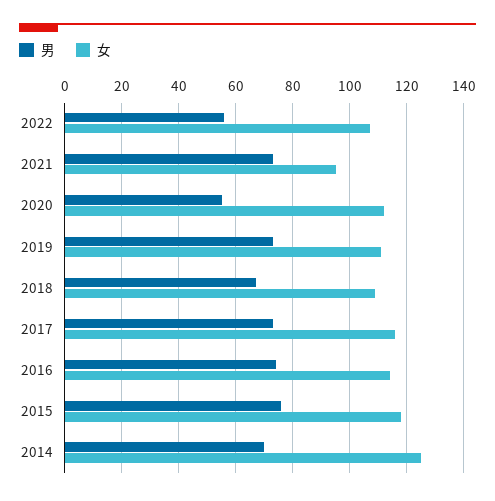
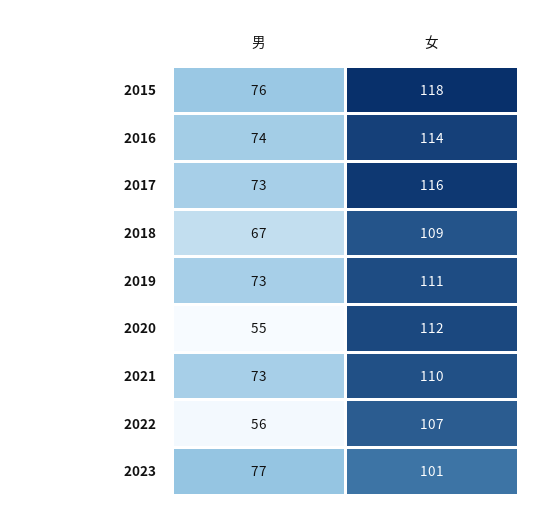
女, 2021: 95 -> 110
男, 2014: 70 -> none
女, 2014: 125 -> none
男, 2023: none -> 77
女, 2023: none -> 101

